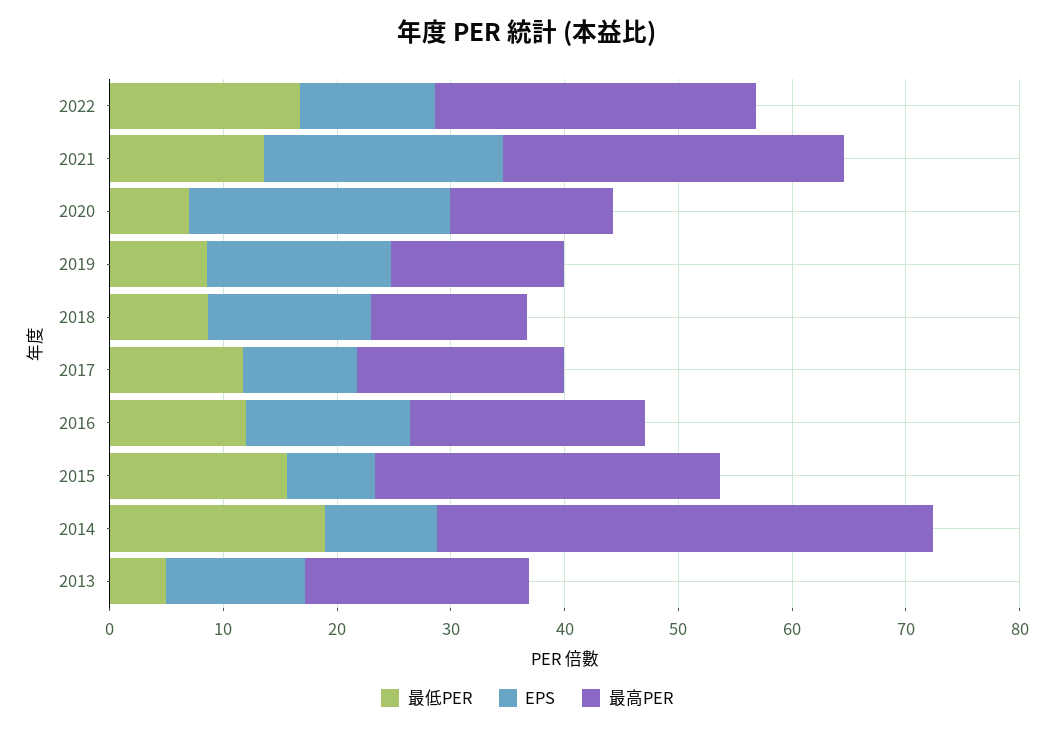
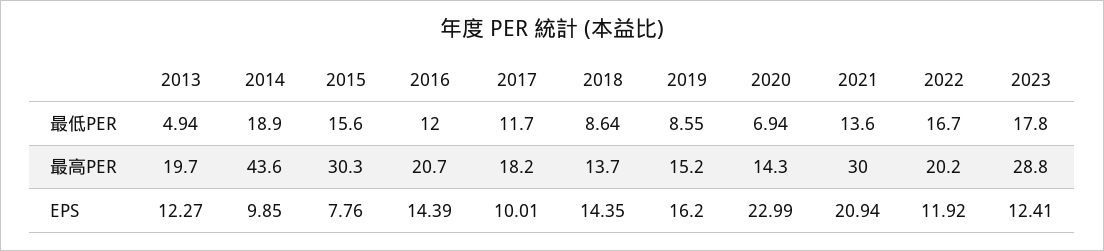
最高PER, 2022: 28 -> 20.2
最低PER, 2023: none -> 17.8
最高PER, 2023: none -> 28.8
EPS, 2023: none -> 12.41

